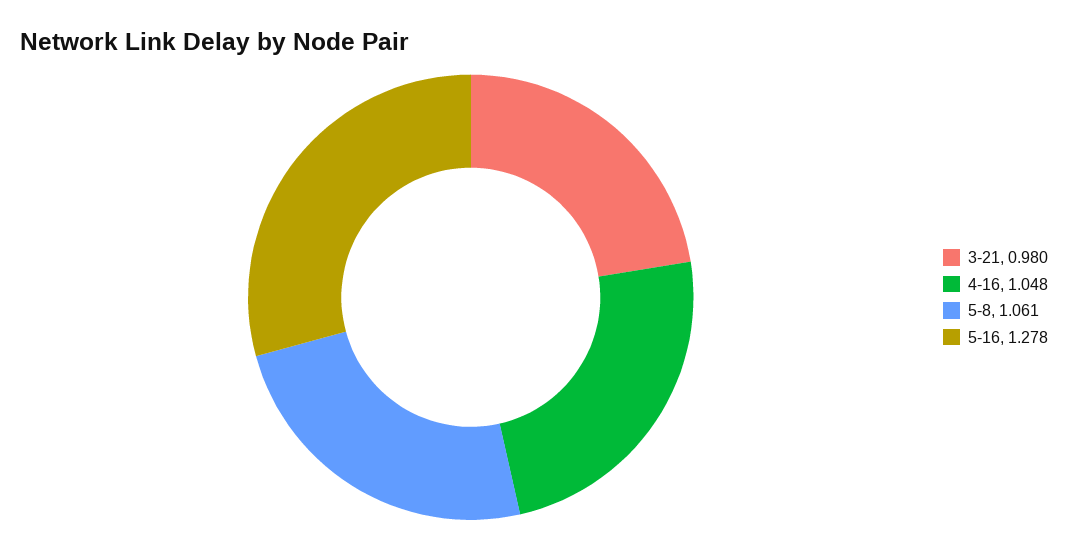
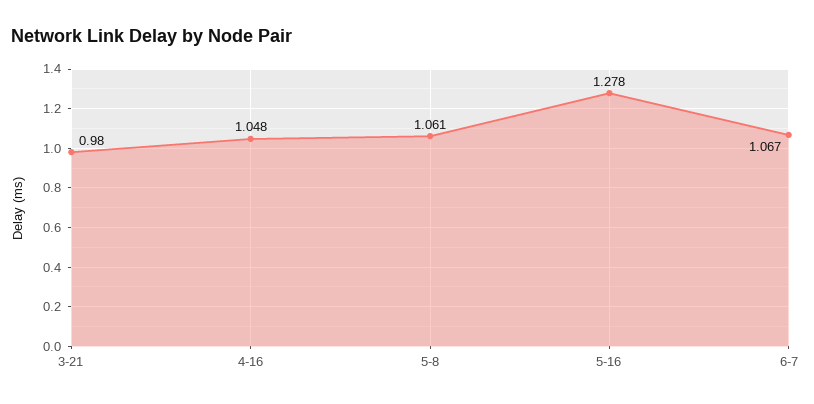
6-7: none -> 1.067

